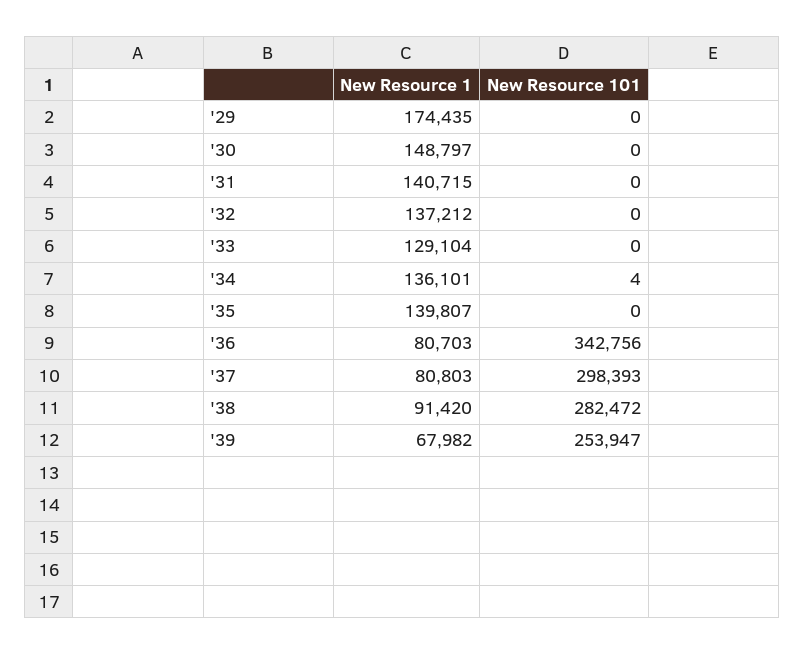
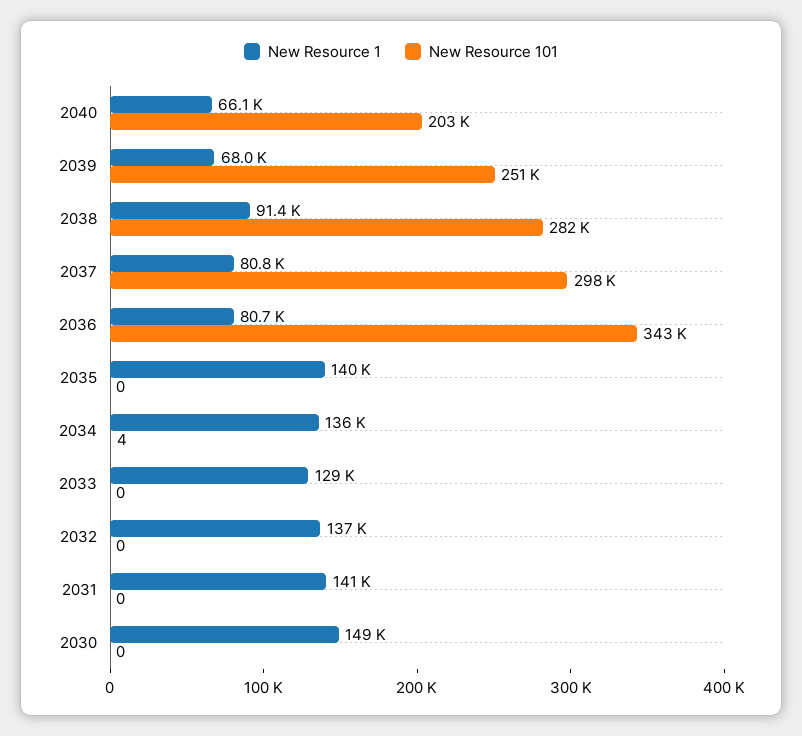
New Resource 1, '29: 174435 -> none
New Resource 101, '29: 0 -> none
New Resource 101, '39: 253947 -> 251000
New Resource 1, 2040: none -> 66100
New Resource 101, 2040: none -> 203000

